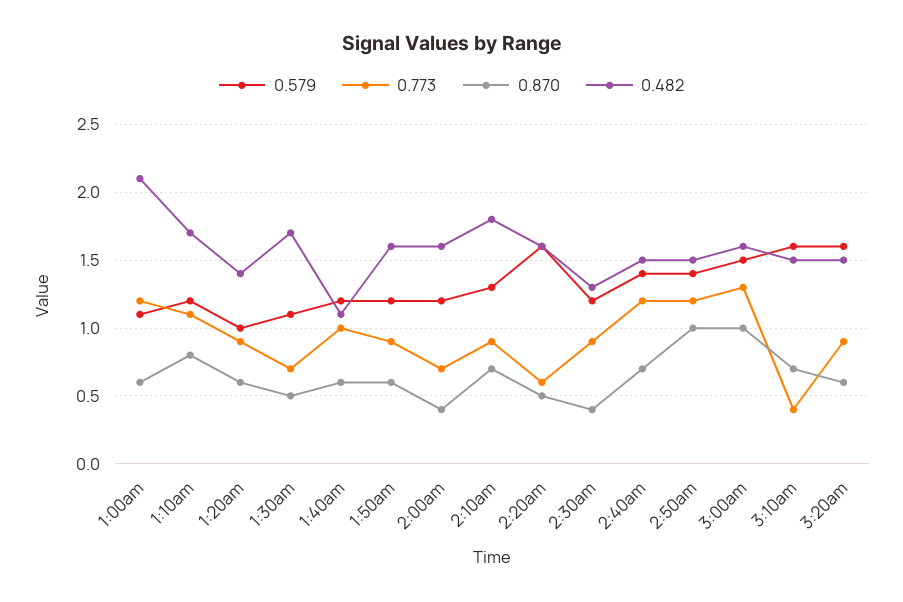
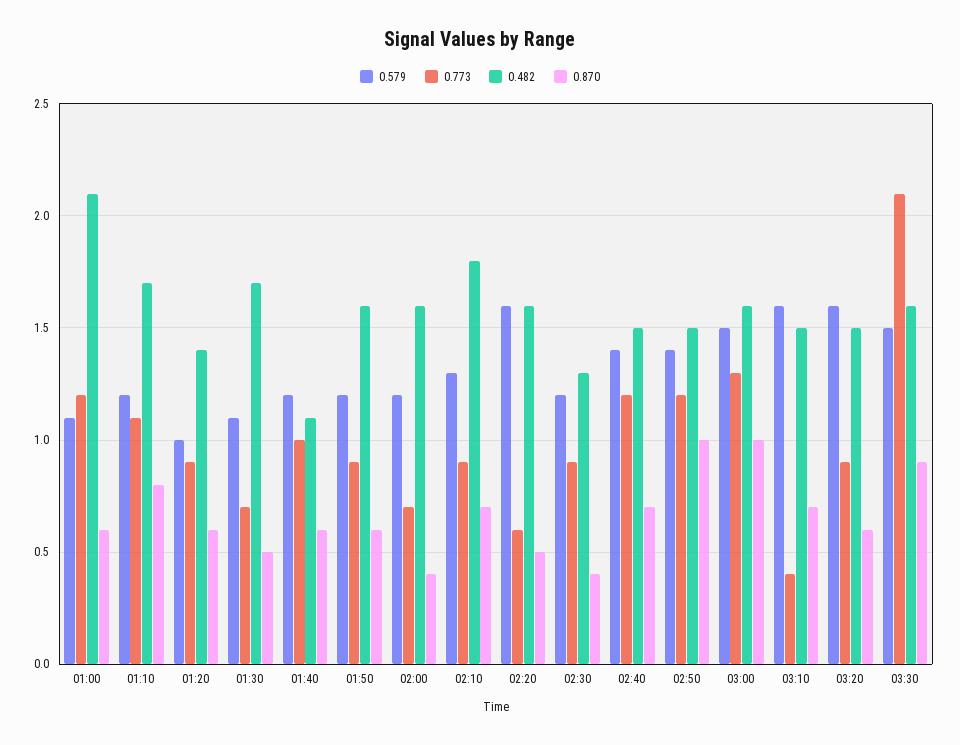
0.579, 03:30: none -> 1.5
0.773, 03:30: none -> 2.1
0.482, 03:30: none -> 1.6
0.870, 03:30: none -> 0.9

